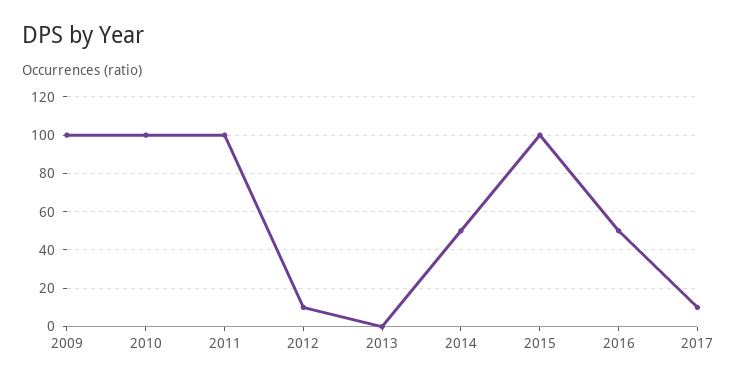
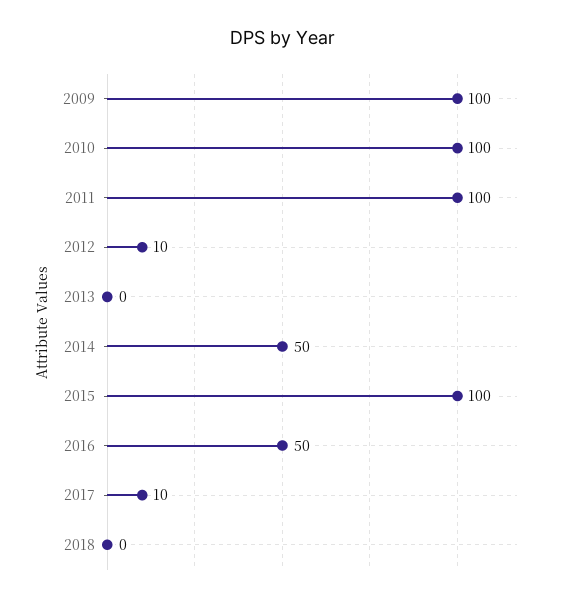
2018: none -> 0

